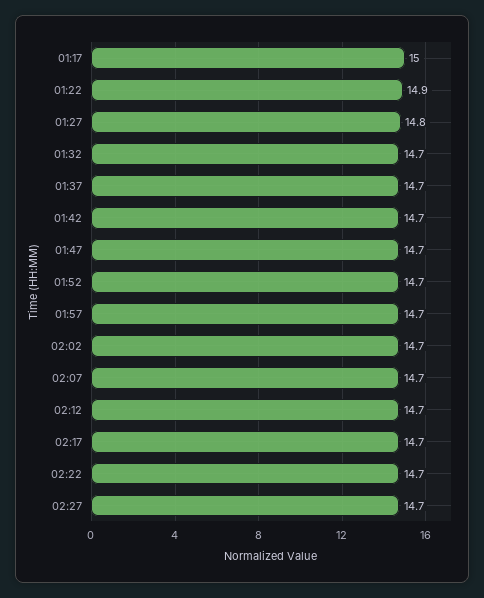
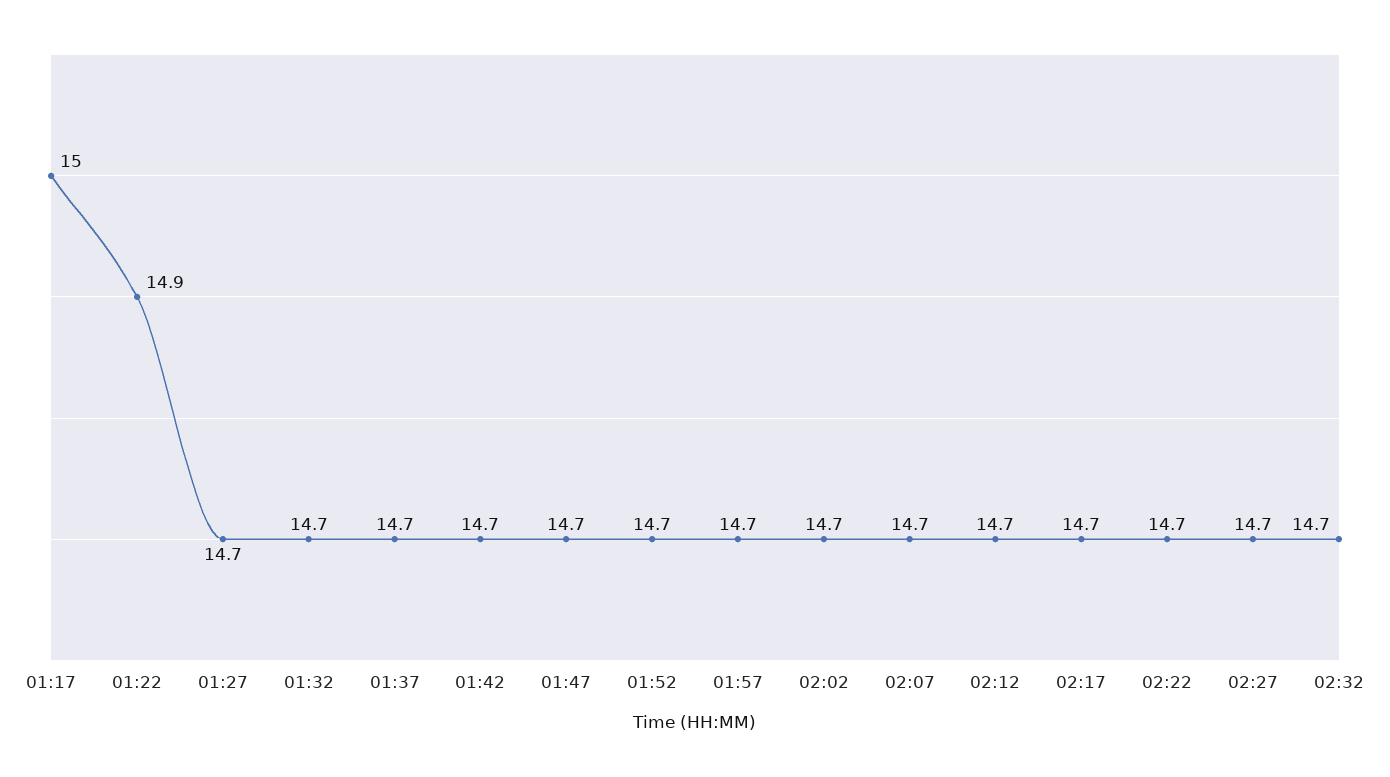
01:27: 14.8 -> 14.7
02:32: none -> 14.7

